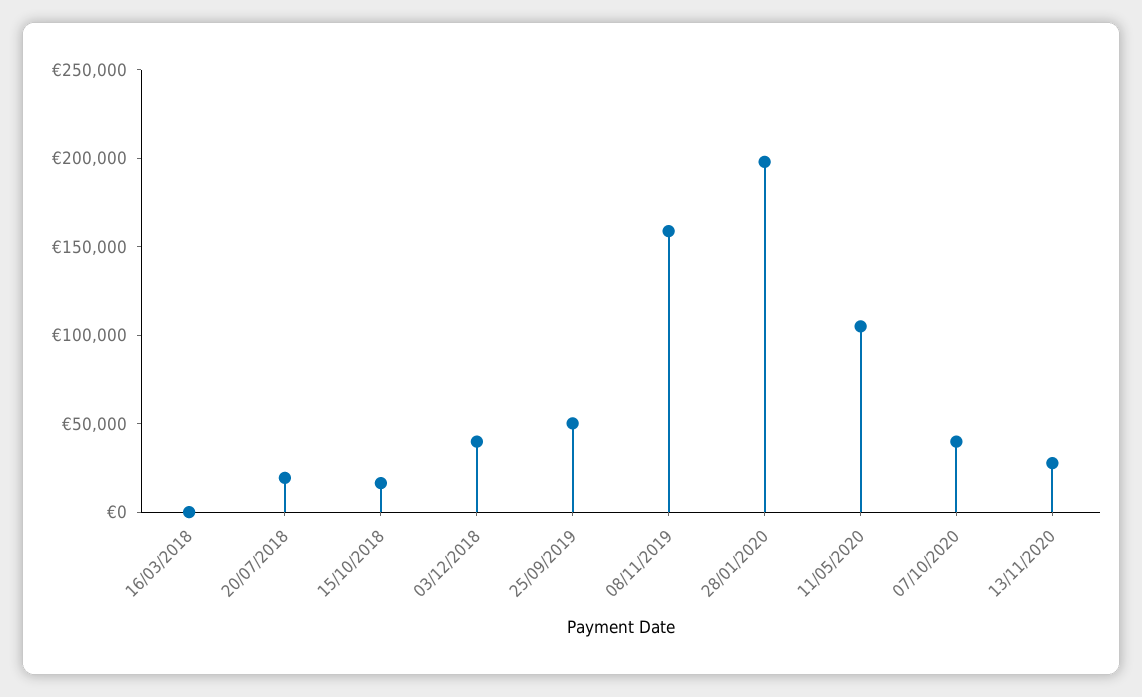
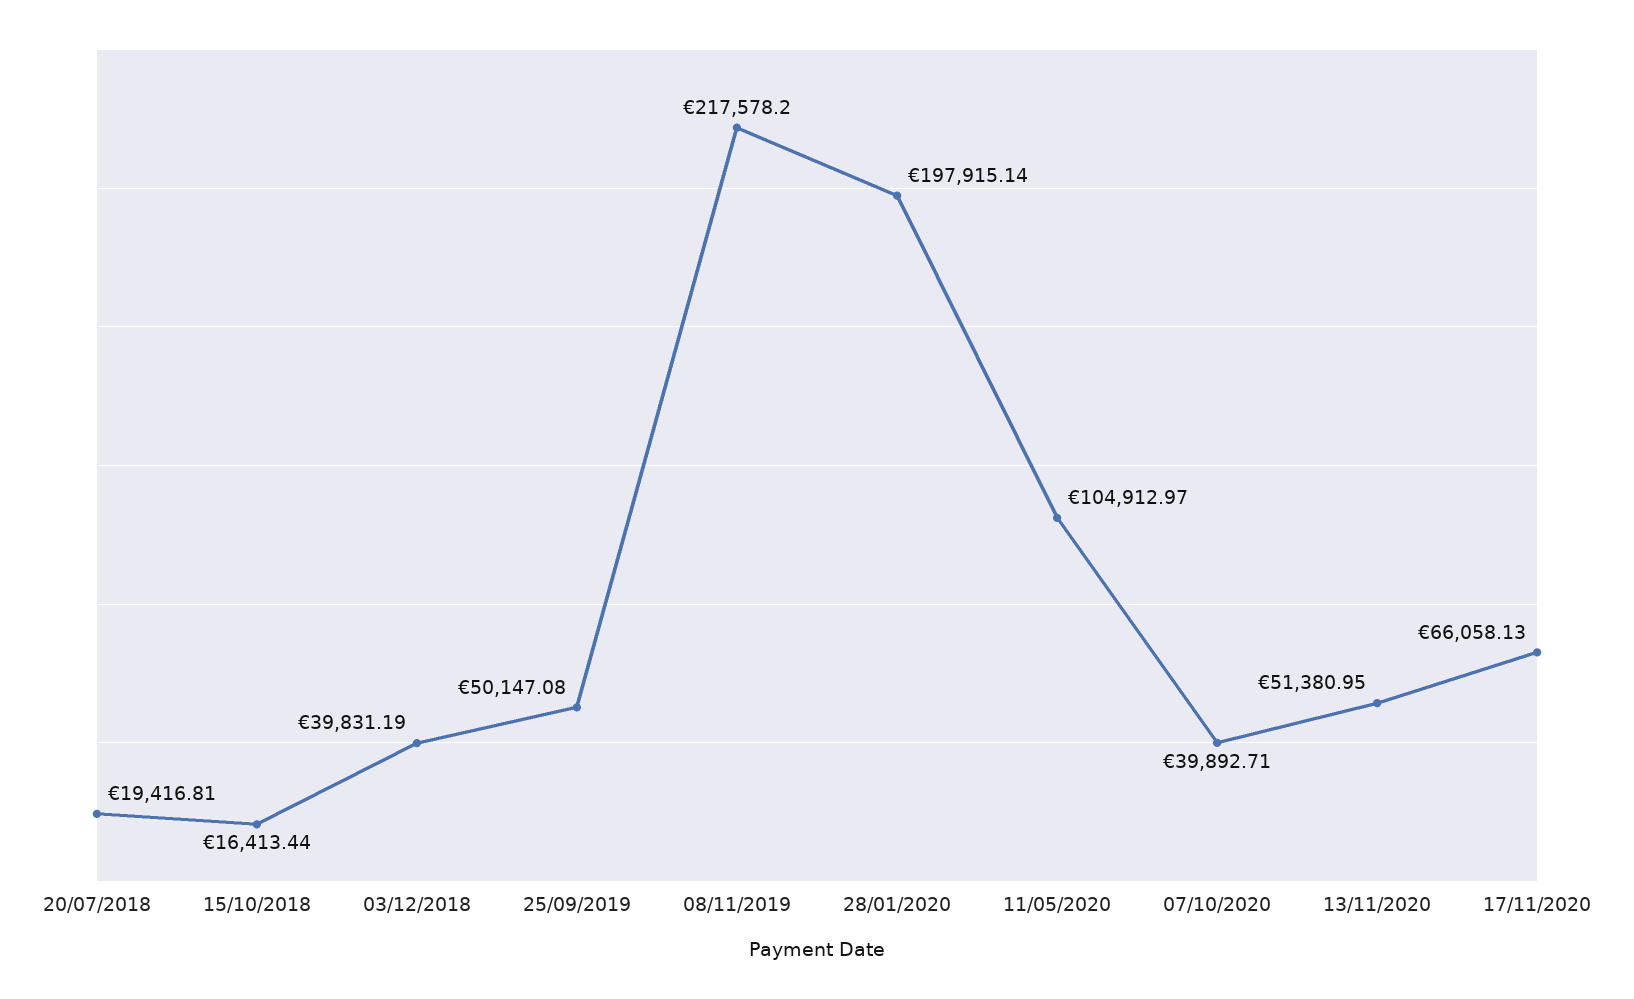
16/03/2018: 0 -> none
08/11/2019: 160000 -> 217578.2
13/11/2020: 30000 -> 51380.95
17/11/2020: none -> 66058.13

